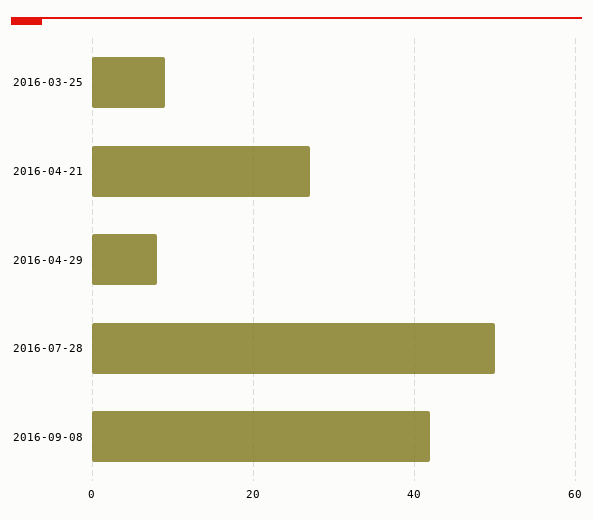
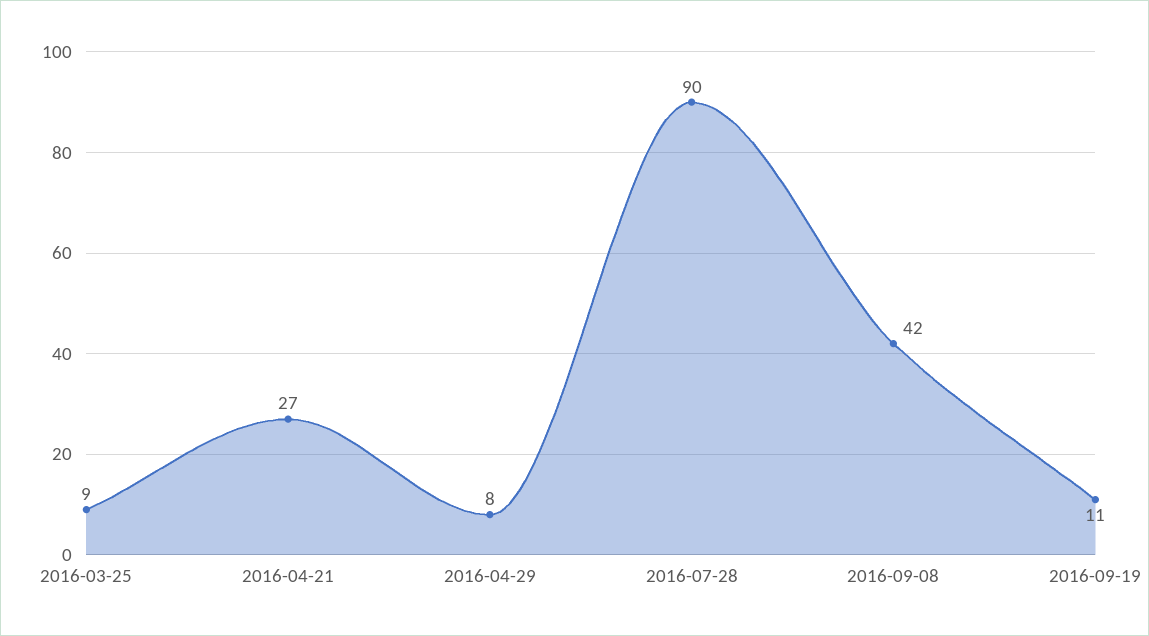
2016-07-28: 50 -> 90
2016-09-19: none -> 11

